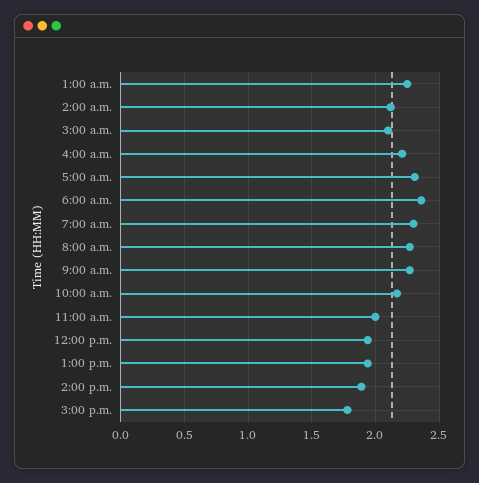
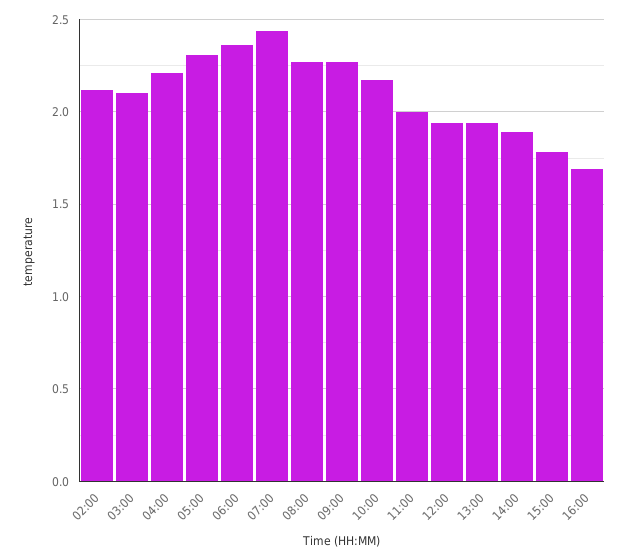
1:00 a.m.: 2.25 -> none
7:00 a.m.: 2.3 -> 2.45
16:00: none -> 1.7

